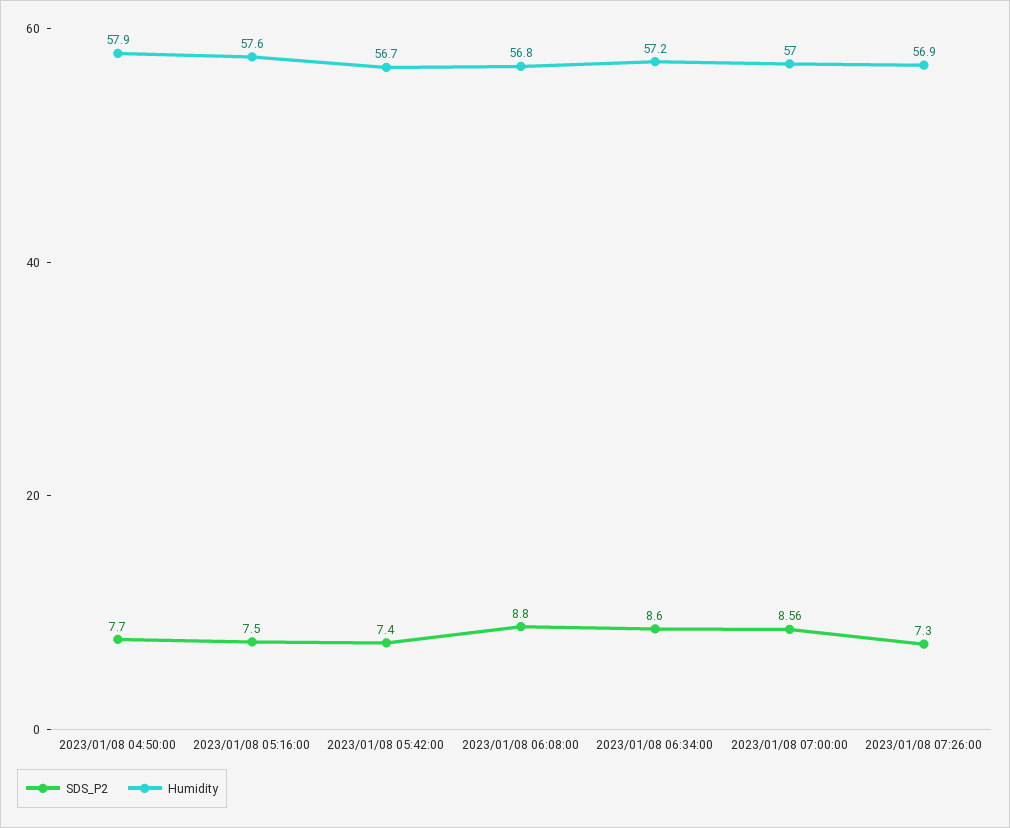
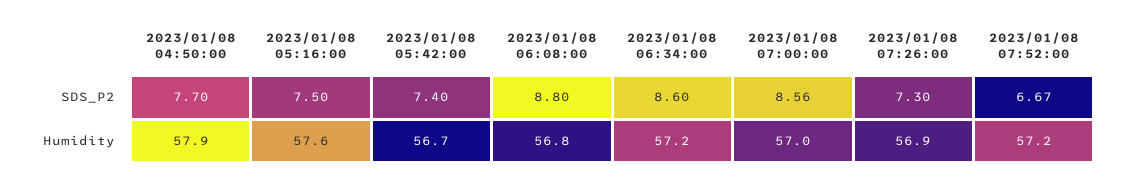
SDS_P2, 2023/01/08 07:52:00: none -> 6.67
Humidity, 2023/01/08 07:52:00: none -> 57.2

